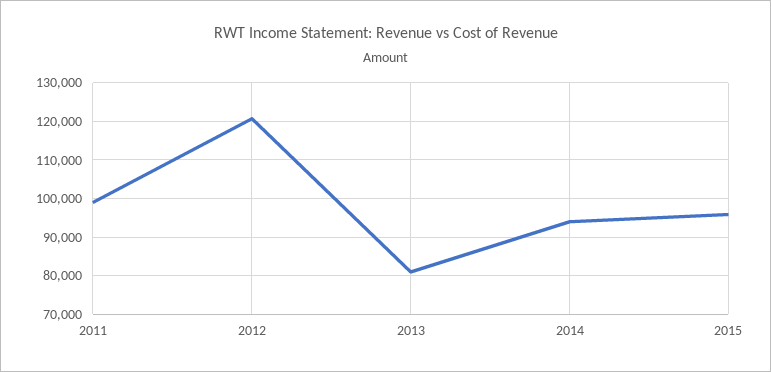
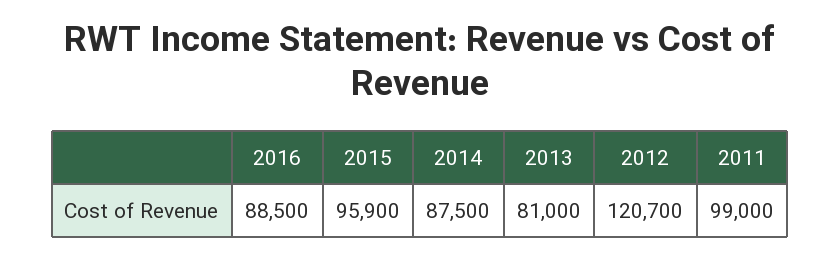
2014: 94000 -> 87500
2016: none -> 88500

